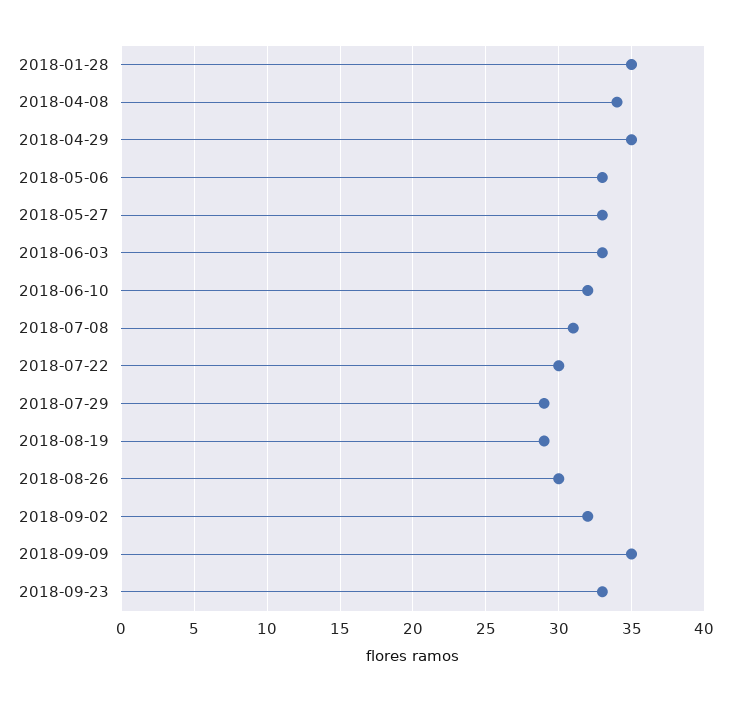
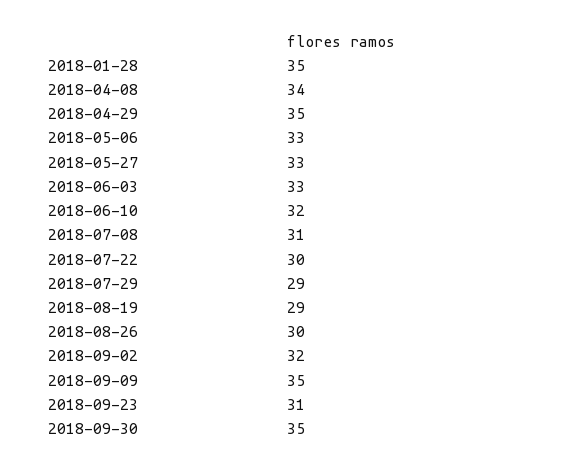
2018-09-23: 33 -> 31
2018-09-30: none -> 35

